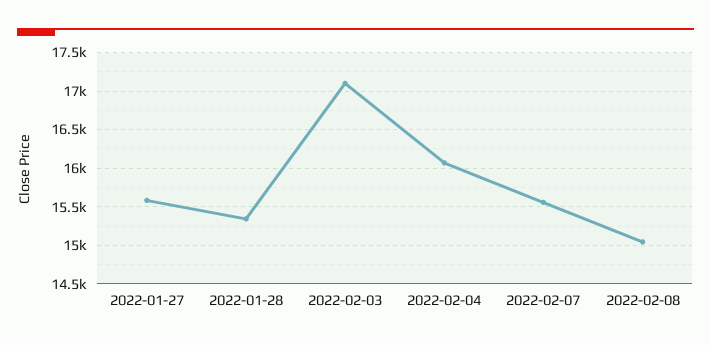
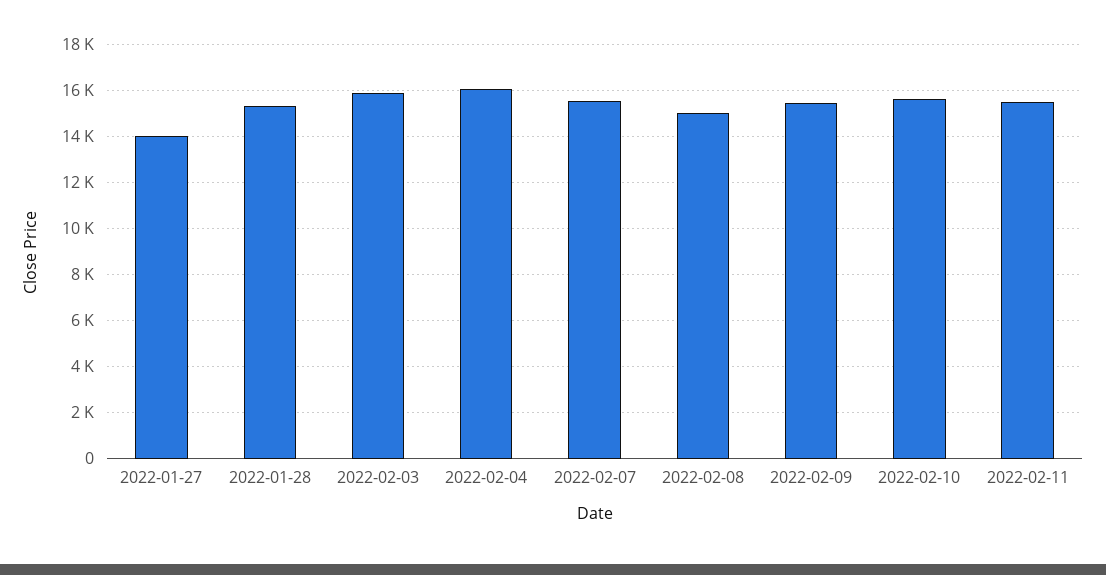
2022-01-27: 15600 -> 14000
2022-02-03: 17100 -> 16000
2022-02-09: none -> 15500
2022-02-10: none -> 15500
2022-02-11: none -> 15500

